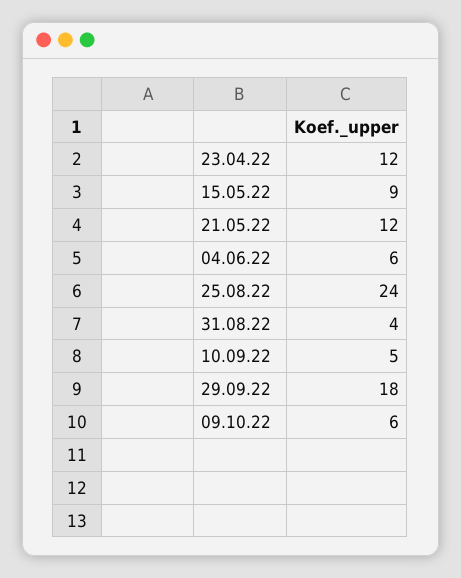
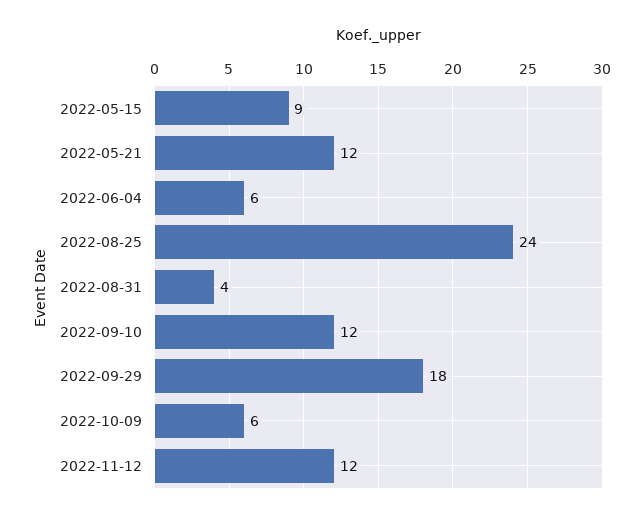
23.04.22: 12 -> none
10.09.22: 5 -> 12
2022-11-12: none -> 12

